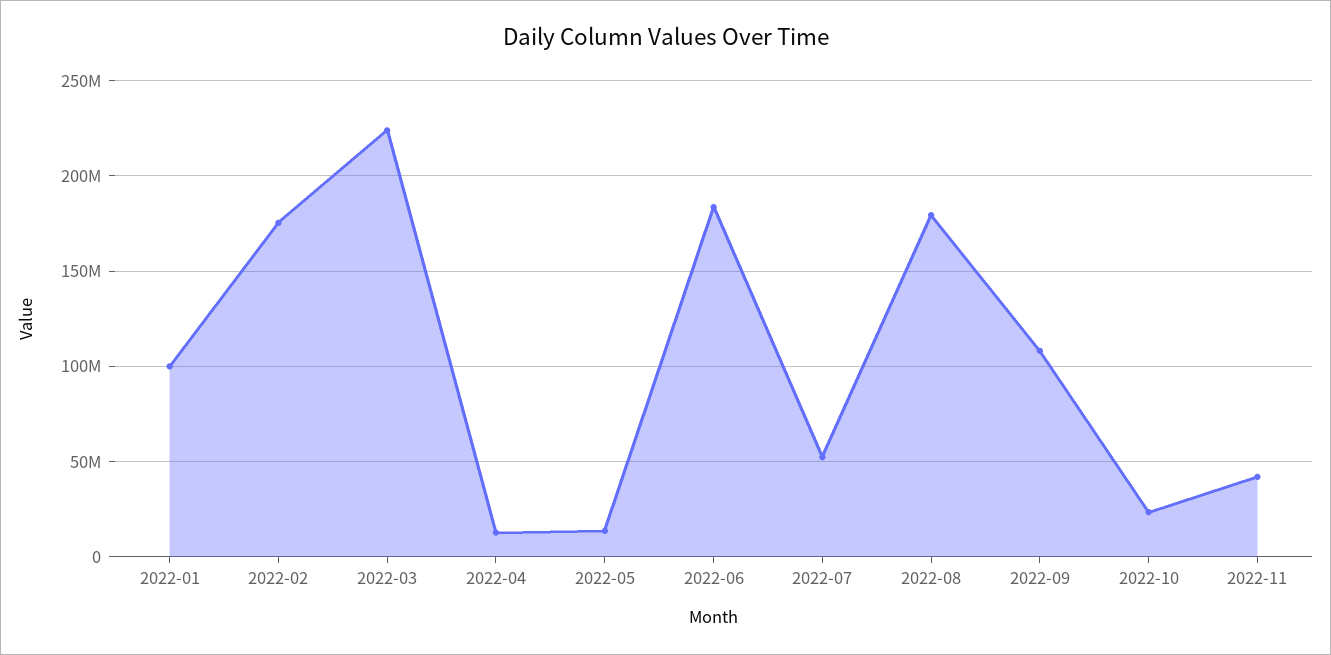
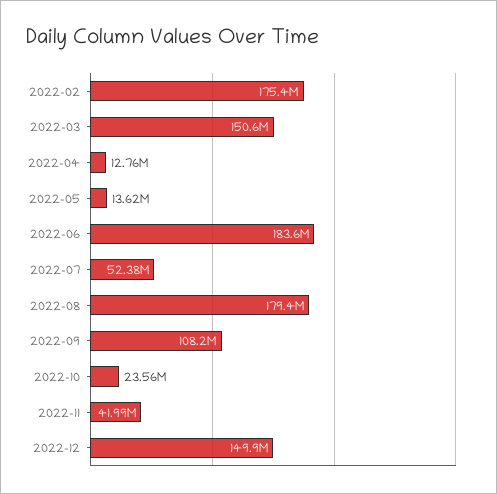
2022-01: 100000000 -> none
2022-03: 225000000 -> 150600000
2022-12: none -> 149900000

